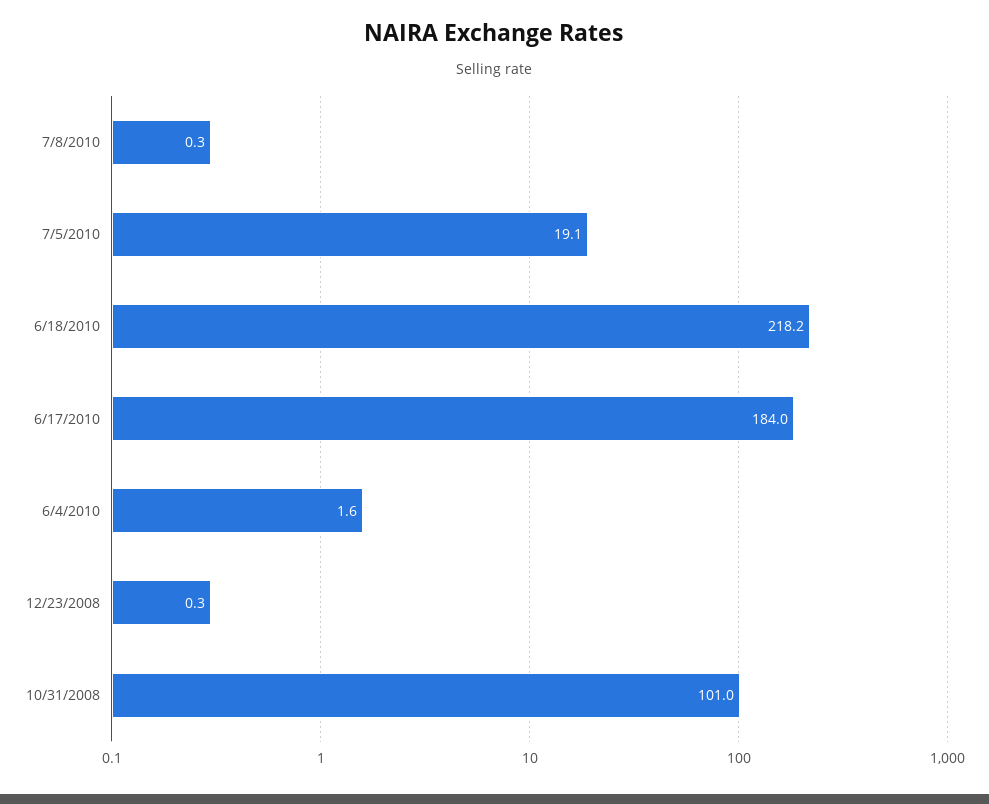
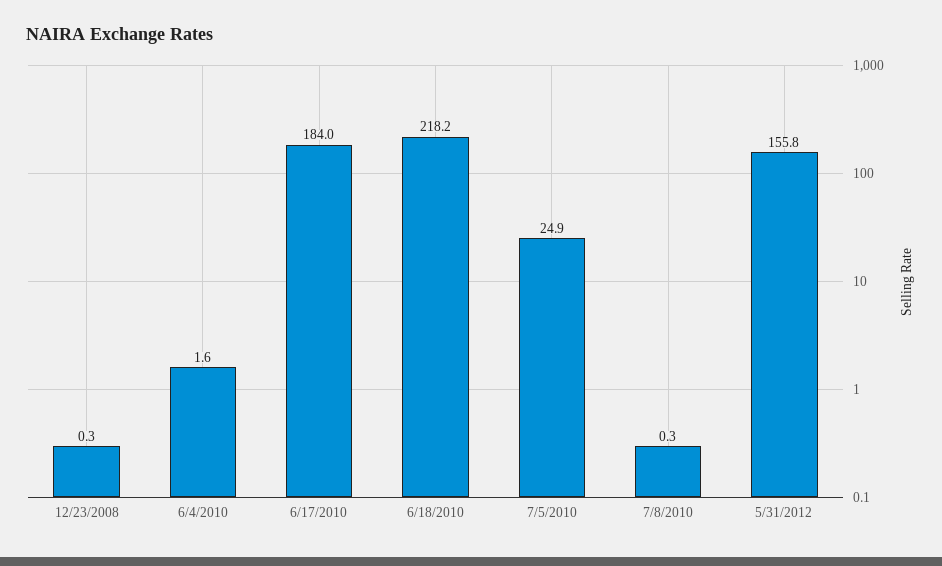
7/5/2010: 19.1 -> 24.9
10/31/2008: 101 -> none
5/31/2012: none -> 155.8

